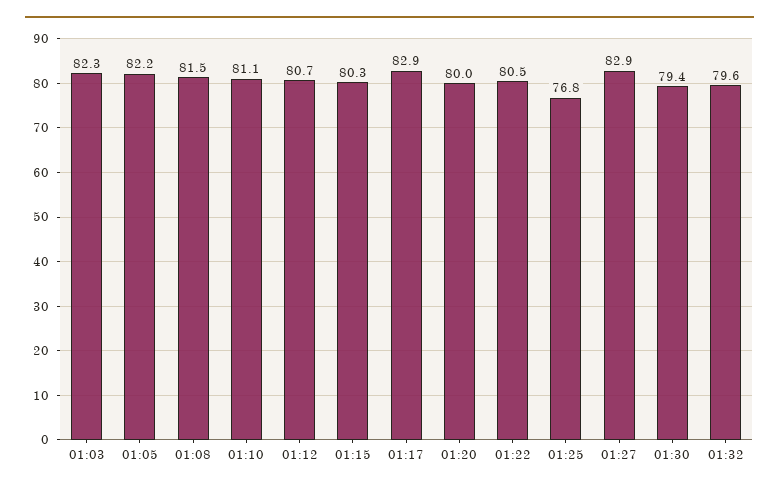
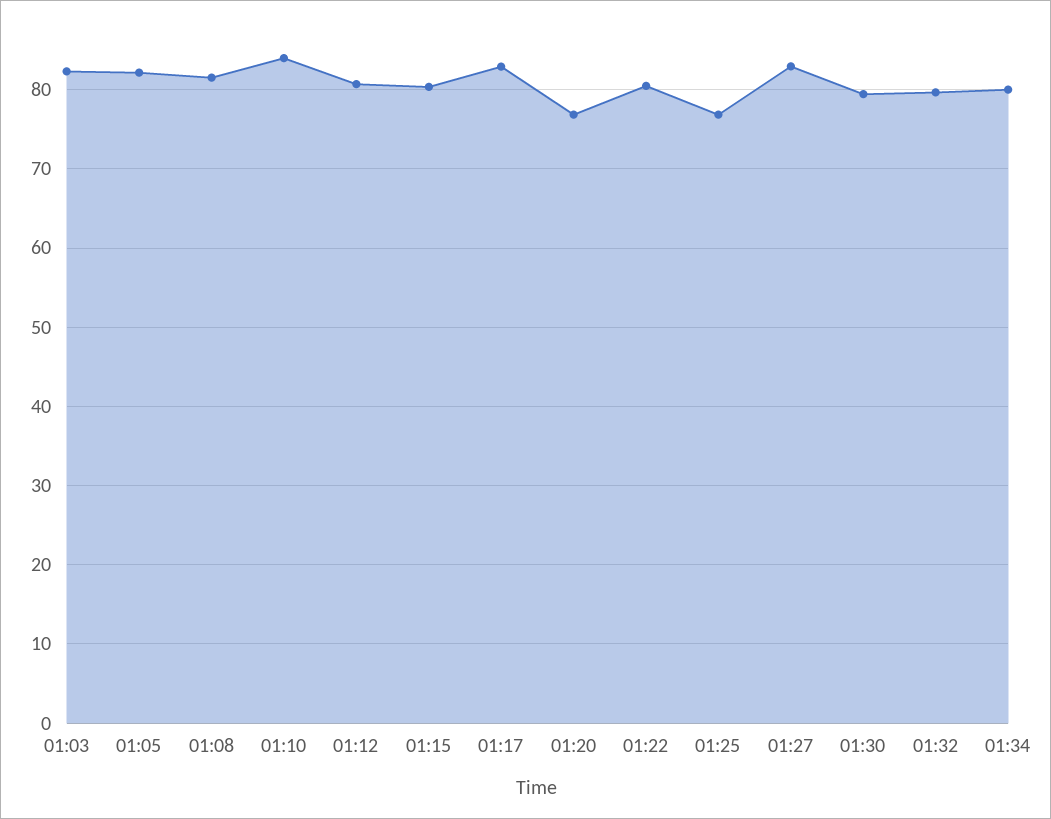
01:10: 81.1 -> 84
01:20: 80 -> 77
01:34: none -> 80

